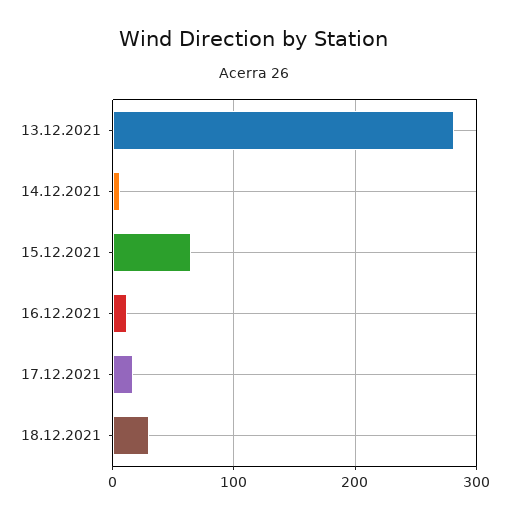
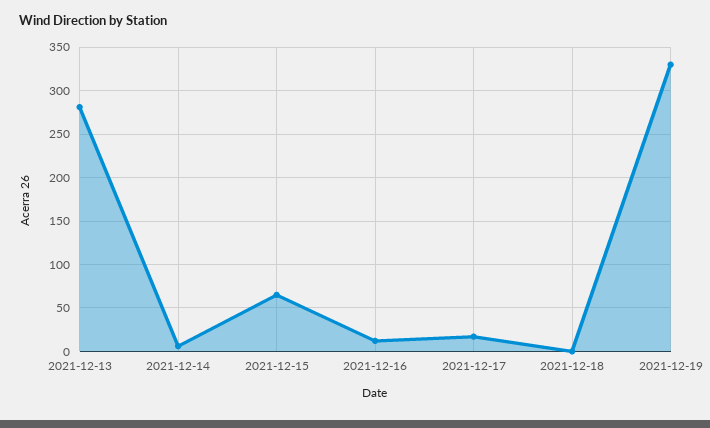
18.12.2021: 30 -> 0
2021-12-19: none -> 330

